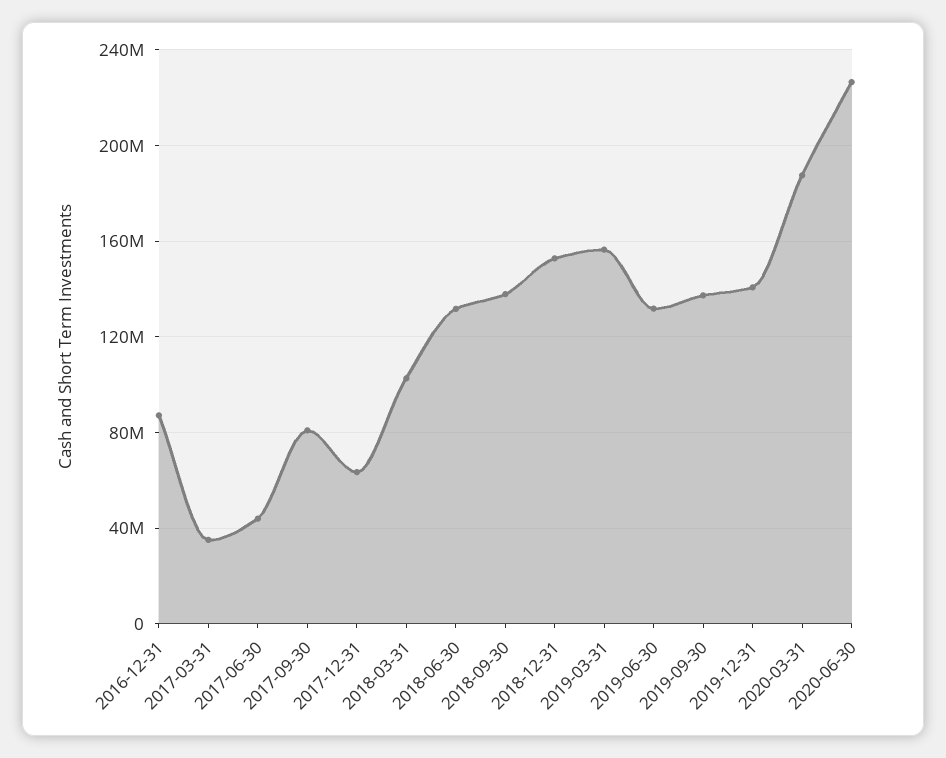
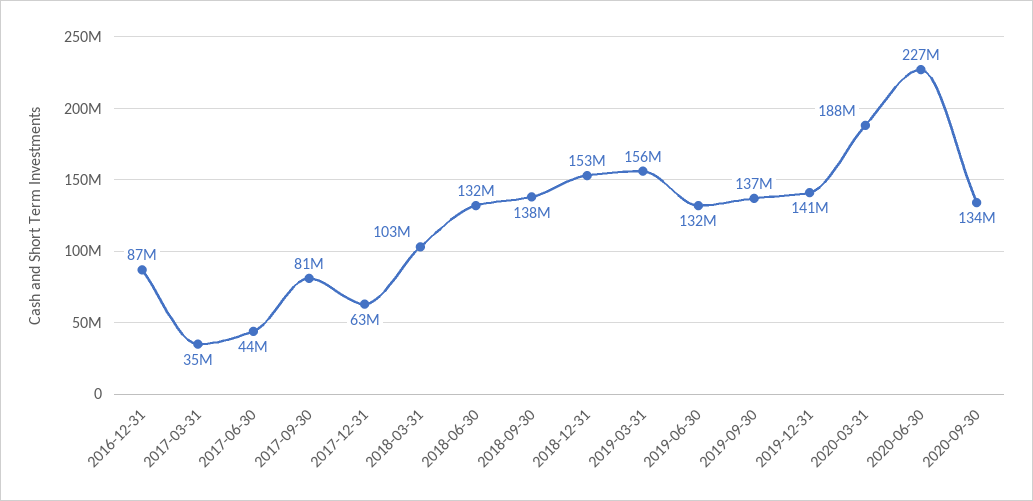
2020-09-30: none -> 134000000

